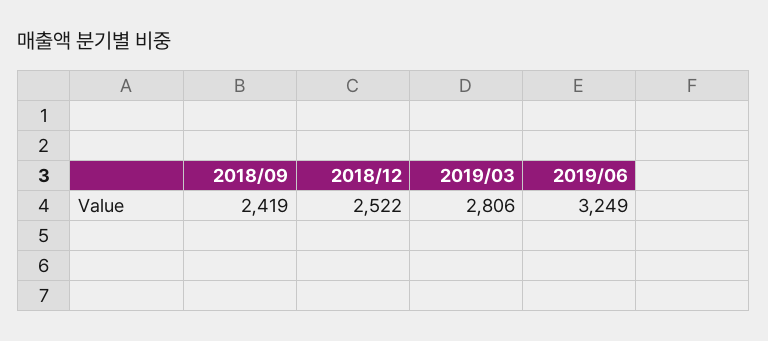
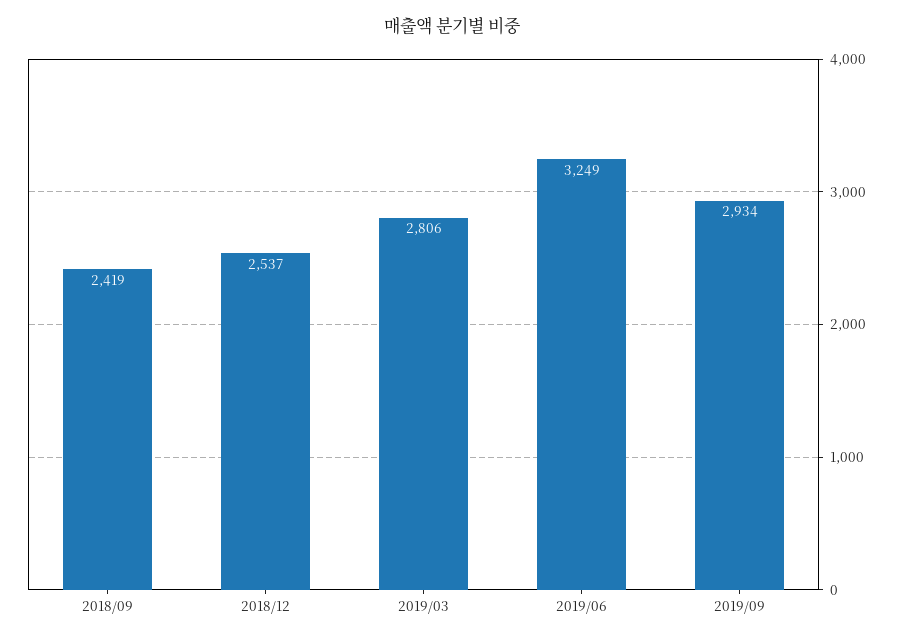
2018/12: 2522 -> 2537
2019/09: none -> 2934

